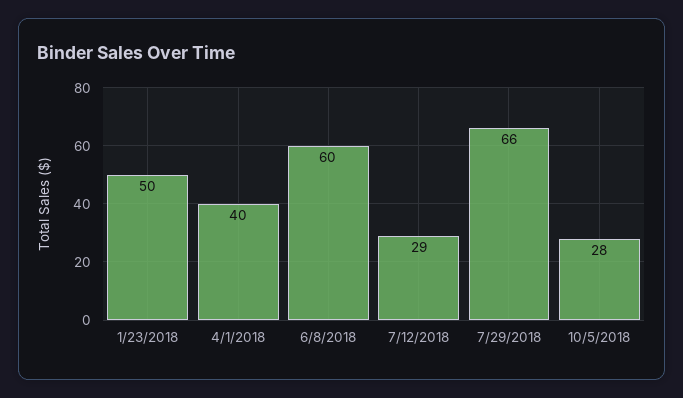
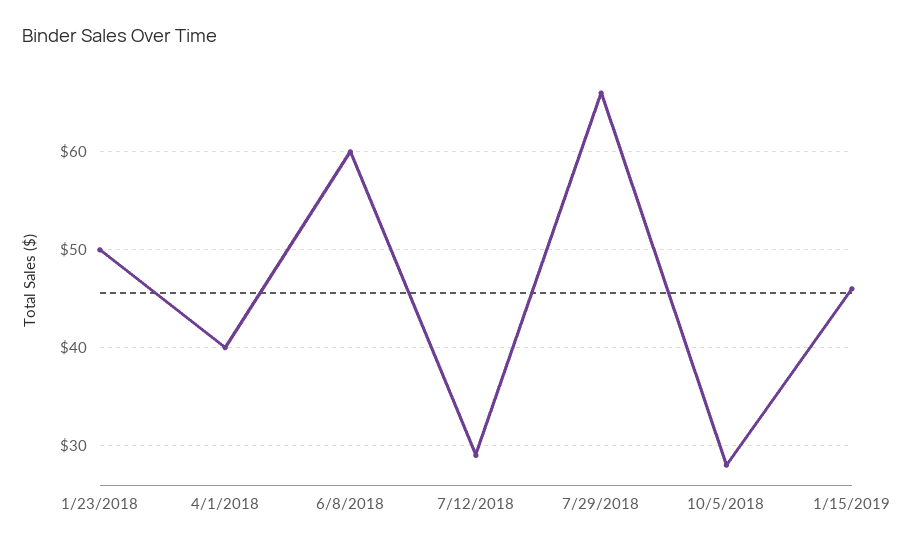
1/15/2019: none -> 46

